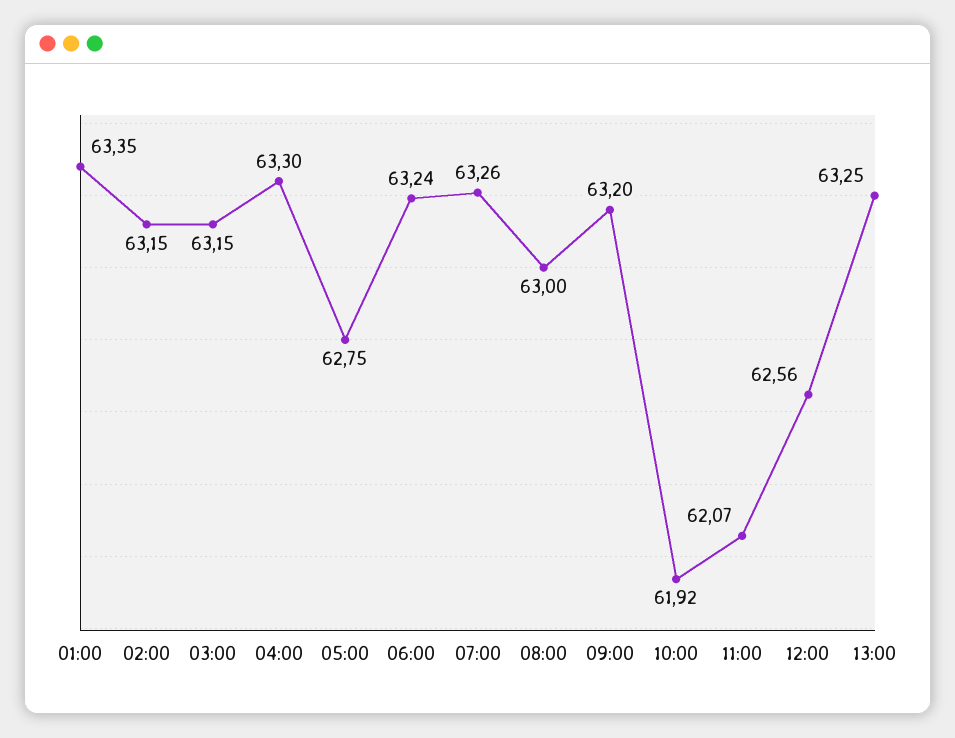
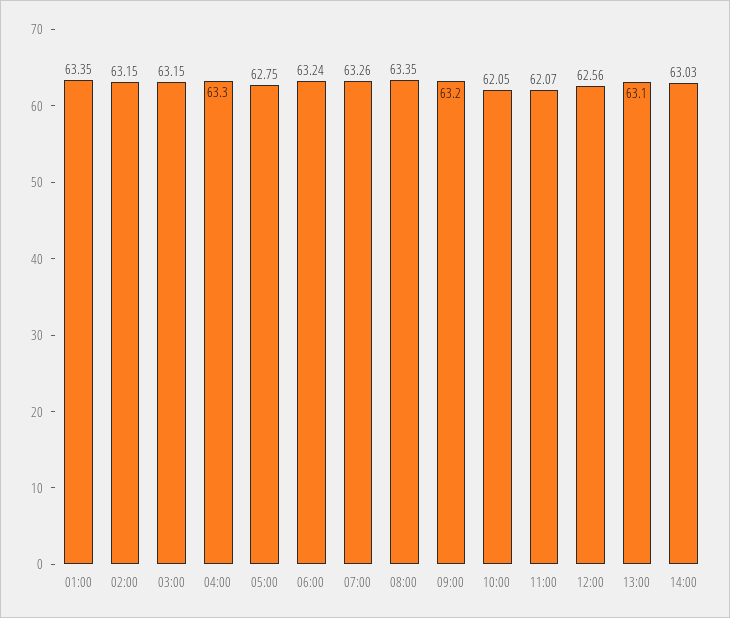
08:00: 63 -> 63.35
10:00: 61.92 -> 62.05
13:00: 63.25 -> 63.1
14:00: none -> 63.03

